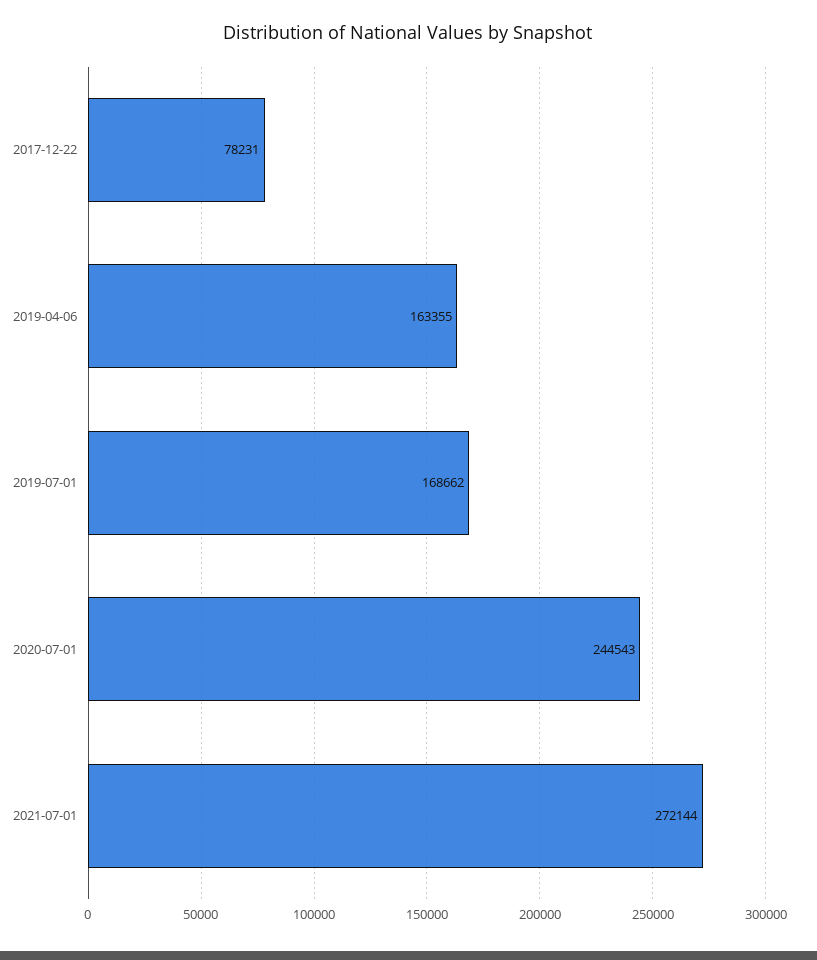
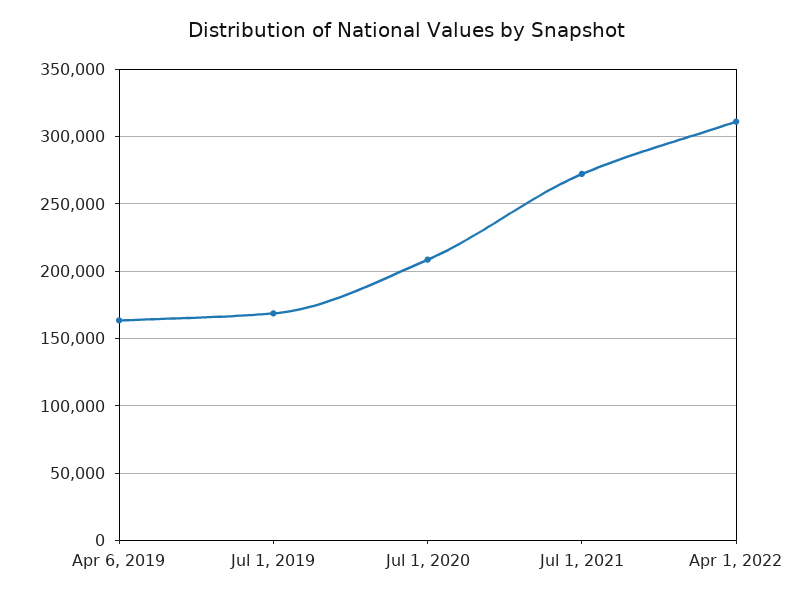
2017-12-22: 78231 -> none
2020-07-01: 244543 -> 210000
Apr 1, 2022: none -> 310000

